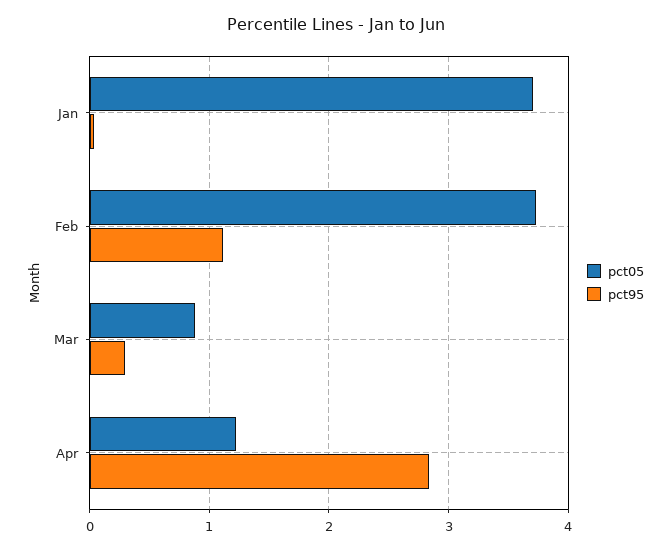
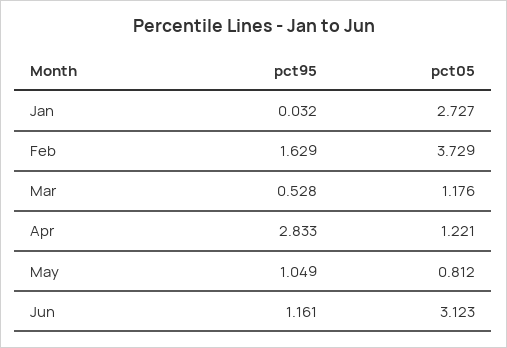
pct05, Jan: 3.7 -> 2.727
pct95, Feb: 1.1 -> 1.629
pct05, Mar: 0.9 -> 1.176
pct95, Mar: 0.3 -> 0.528
pct95, May: none -> 1.049
pct05, May: none -> 0.812
pct95, Jun: none -> 1.161
pct05, Jun: none -> 3.123

